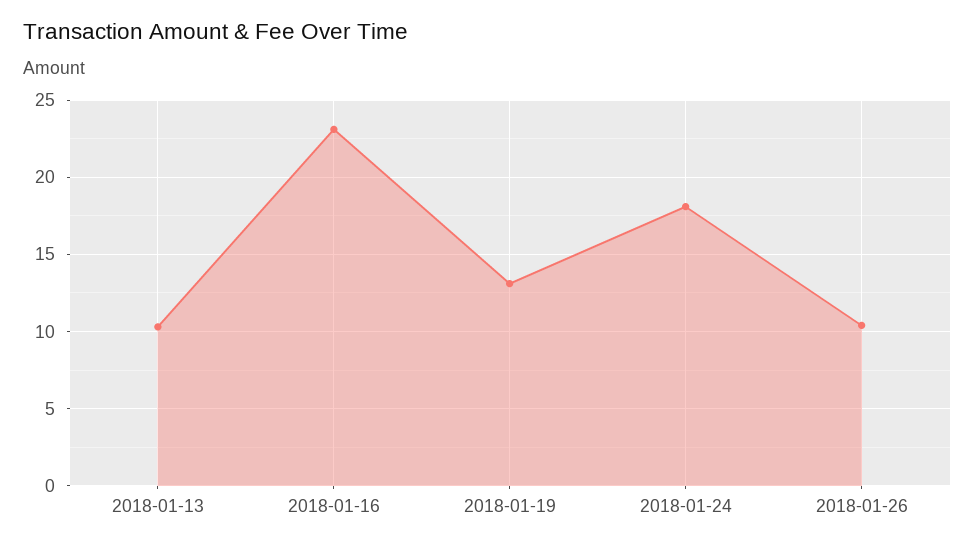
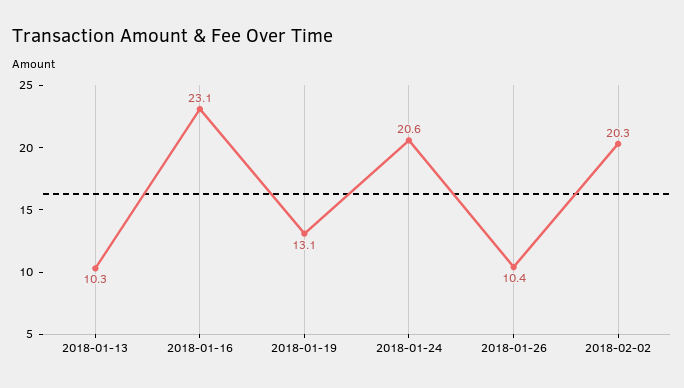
2018-01-24: 18 -> 20.6
2018-02-02: none -> 20.3

